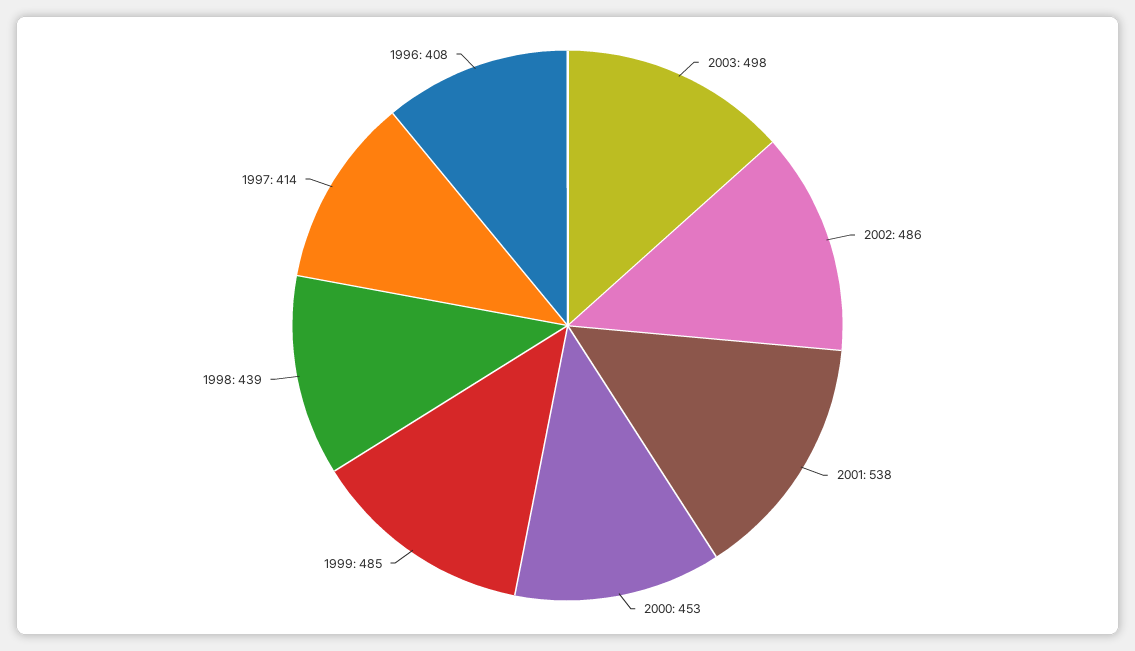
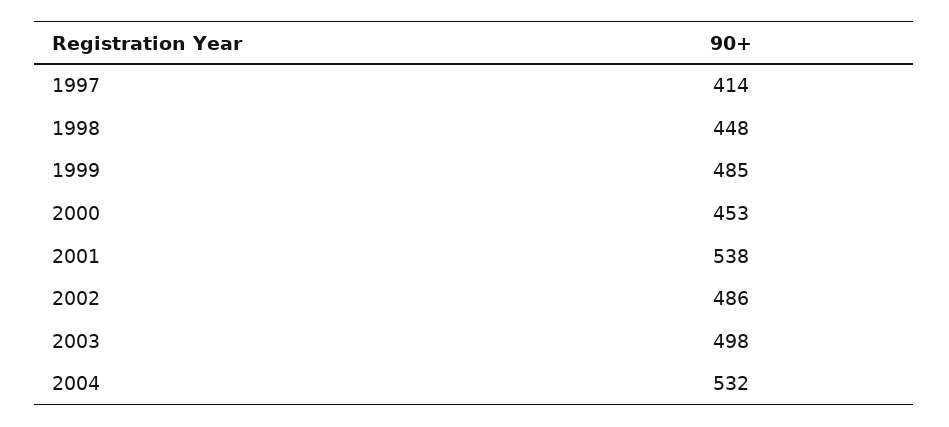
1998: 439 -> 448
1996: 408 -> none
2004: none -> 532

